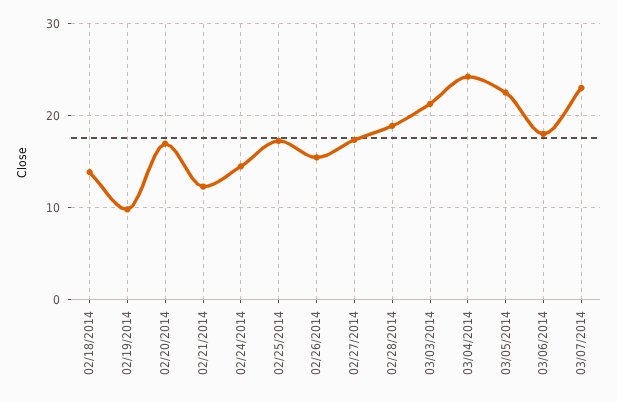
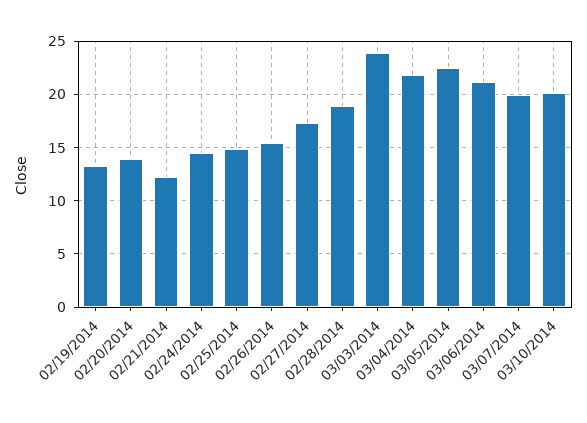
02/18/2014: 14 -> none
02/19/2014: 10 -> 13
02/20/2014: 17 -> 14
02/25/2014: 17 -> 15
03/03/2014: 21 -> 24
03/04/2014: 24 -> 22
03/06/2014: 18 -> 21
03/07/2014: 23 -> 20
03/10/2014: none -> 20

